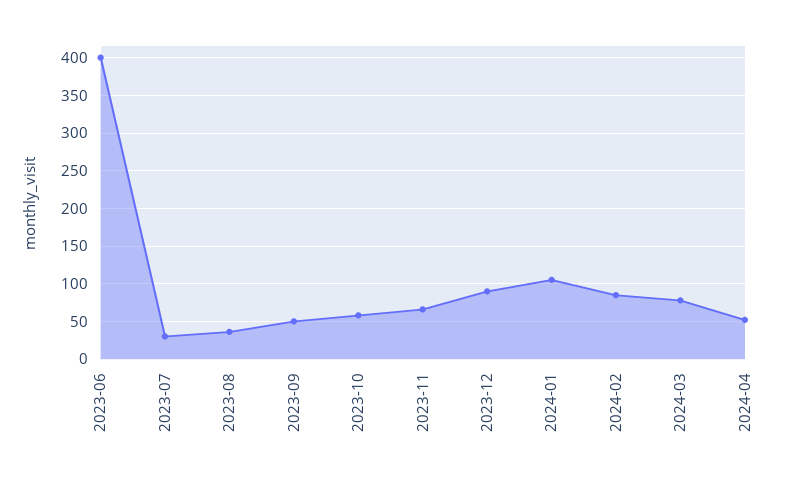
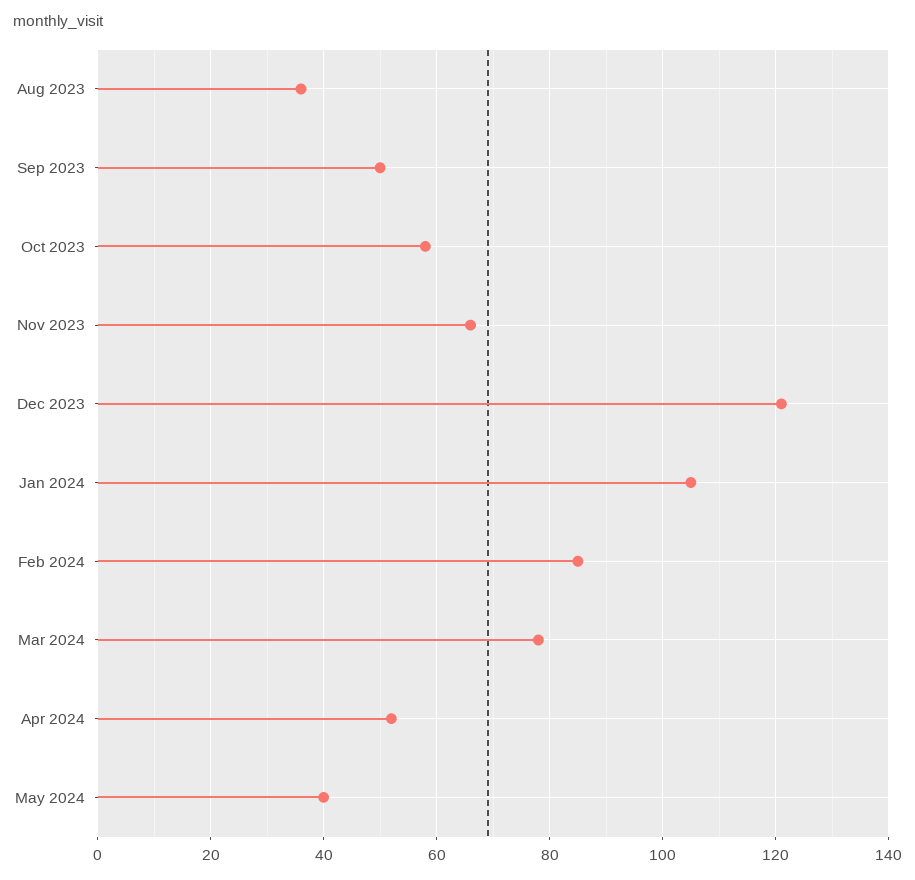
2023-06: 400 -> none
2023-07: 30 -> none
2023-12: 90 -> 120
May 2024: none -> 40

